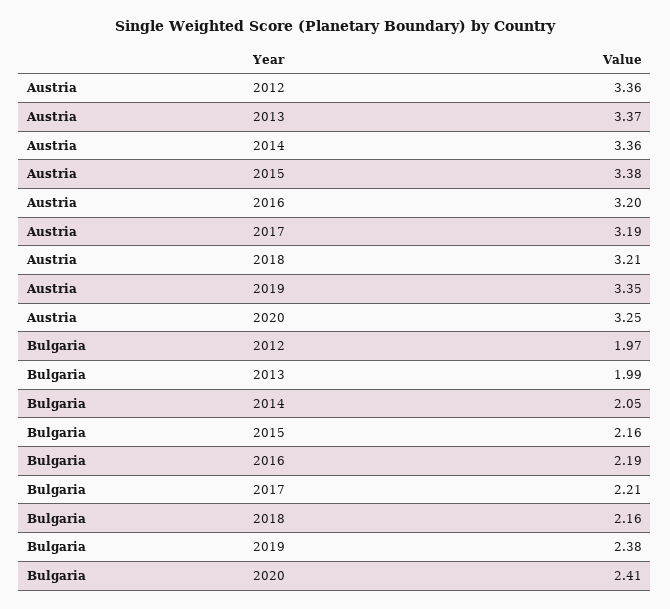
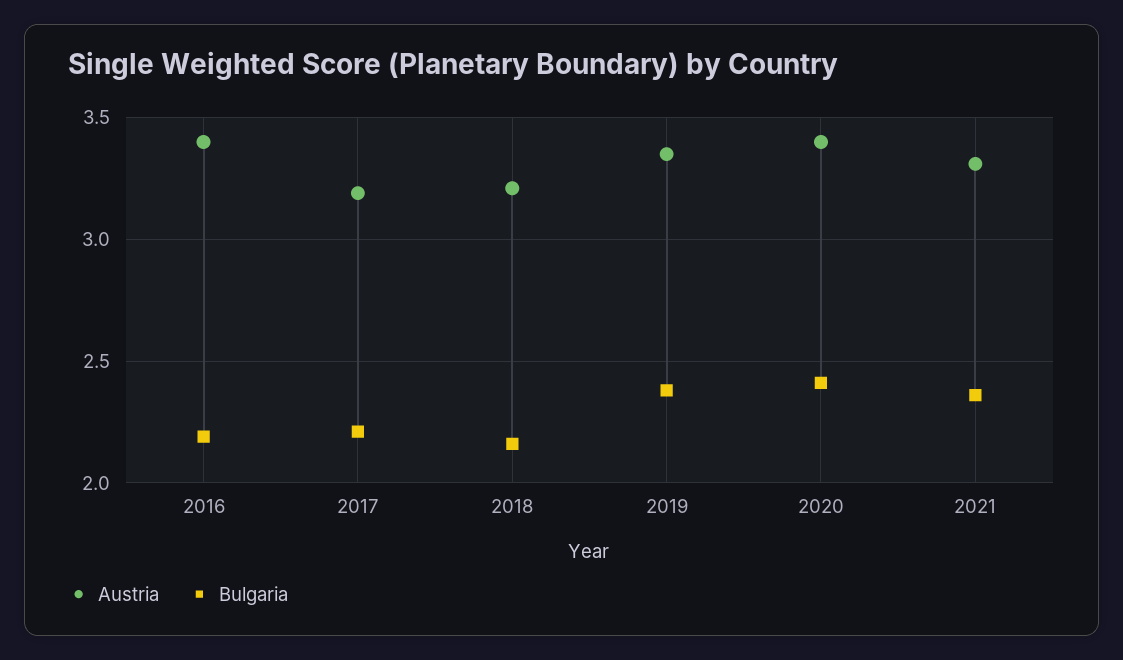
Austria, 2012: 3.36 -> none
Austria, 2013: 3.37 -> none
Austria, 2014: 3.36 -> none
Austria, 2015: 3.38 -> none
Austria, 2016: 3.2 -> 3.4
Austria, 2020: 3.25 -> 3.4
Bulgaria, 2012: 1.97 -> none
Bulgaria, 2013: 1.99 -> none
Bulgaria, 2014: 2.05 -> none
Bulgaria, 2015: 2.16 -> none
Austria, 2021: none -> 3.3
Bulgaria, 2021: none -> 2.35

